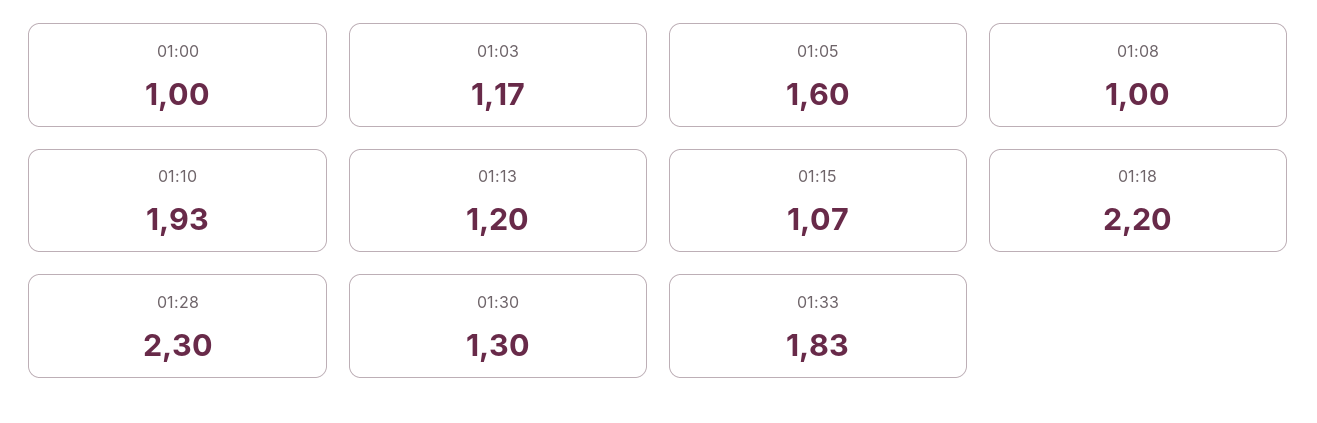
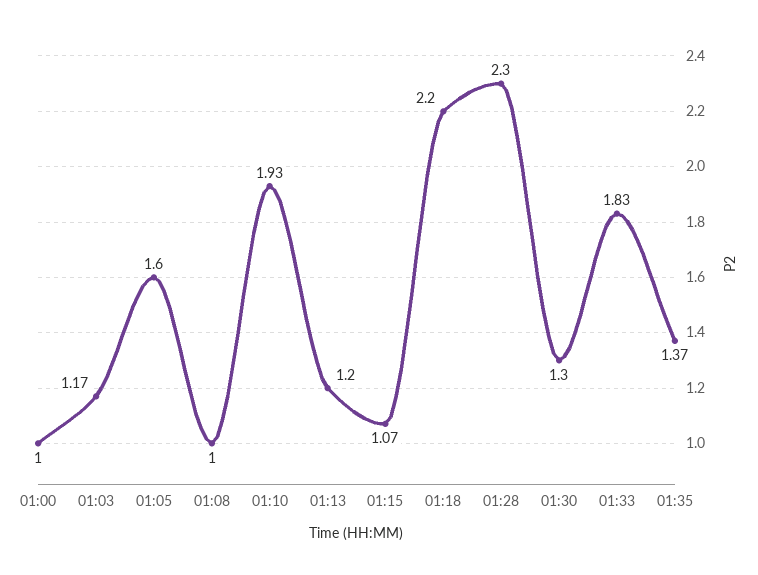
01:35: none -> 1.37

